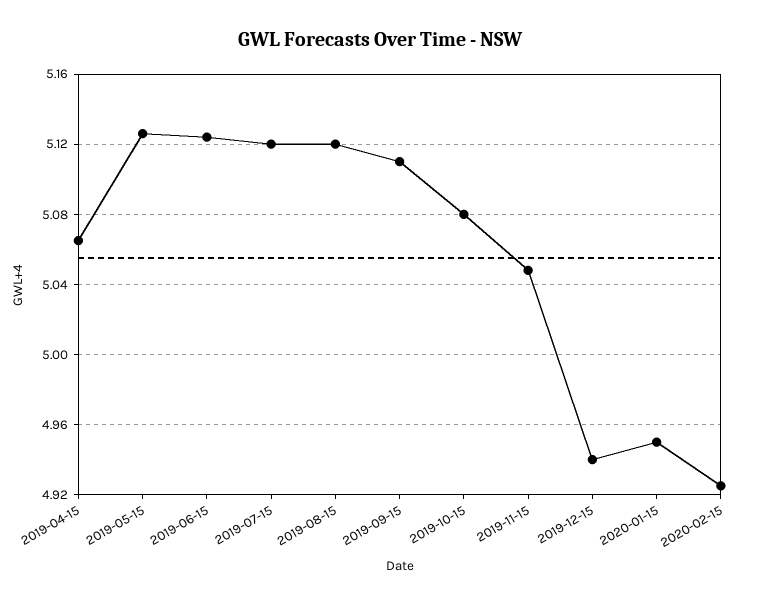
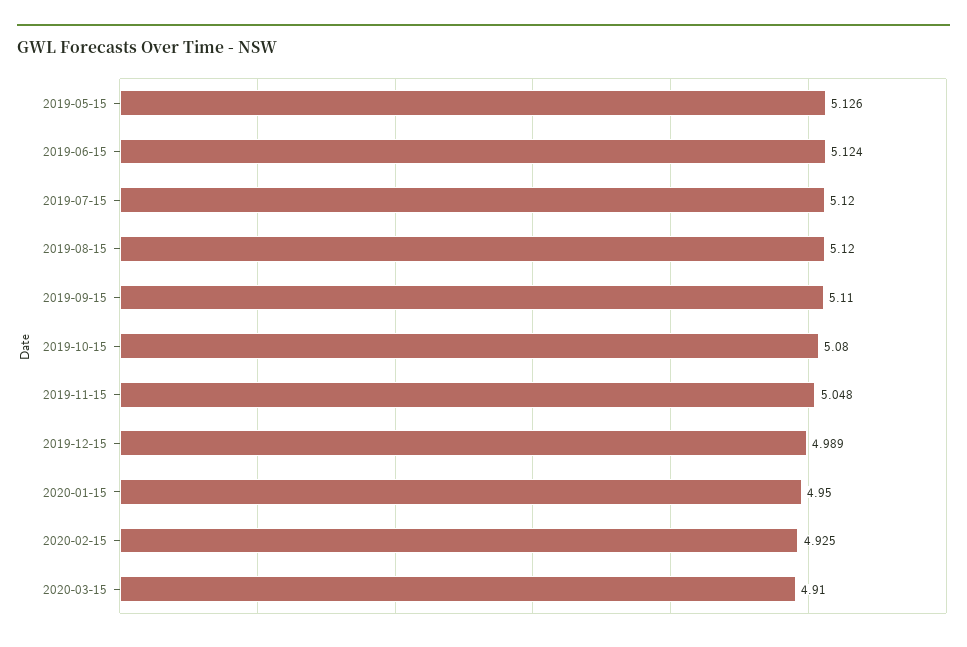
2019-04-15: 5.065 -> none
2019-12-15: 4.94 -> 4.989
2020-03-15: none -> 4.91

